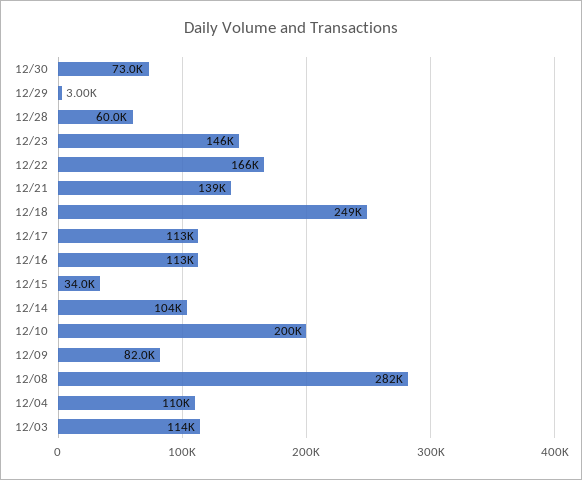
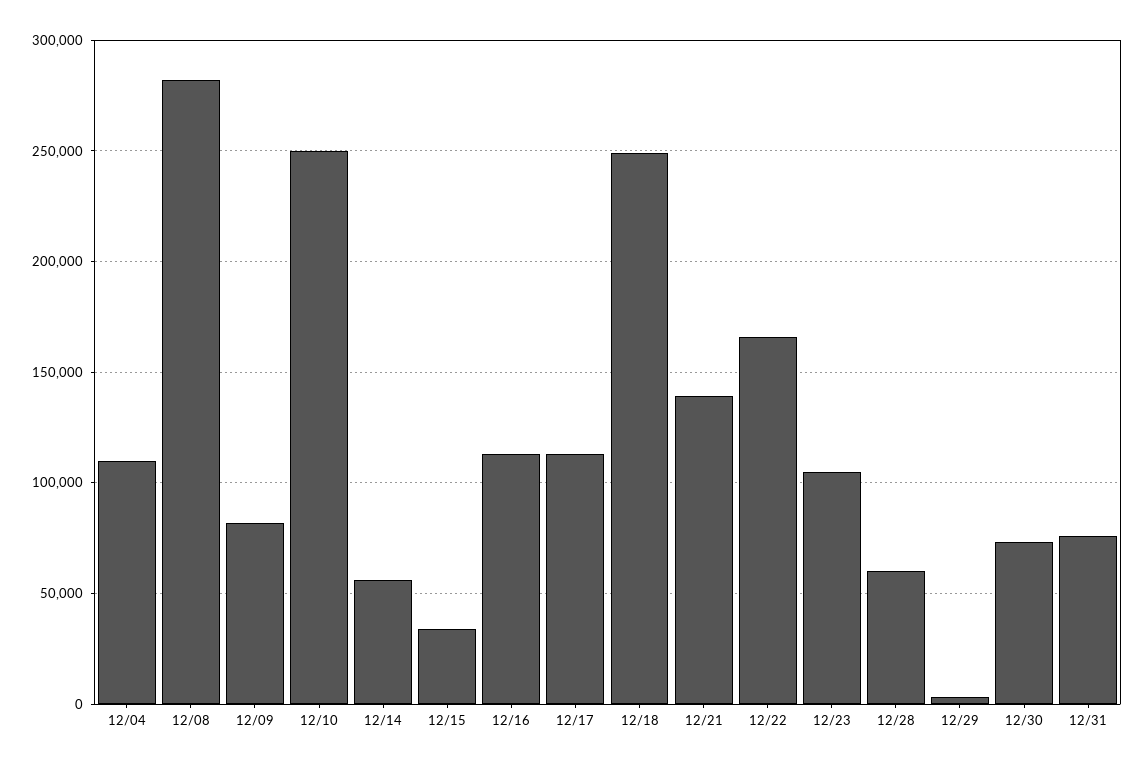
12/23: 146000 -> 105000
12/14: 104000 -> 55000
12/10: 200000 -> 250000
12/03: 114000 -> none
12/31: none -> 75000

